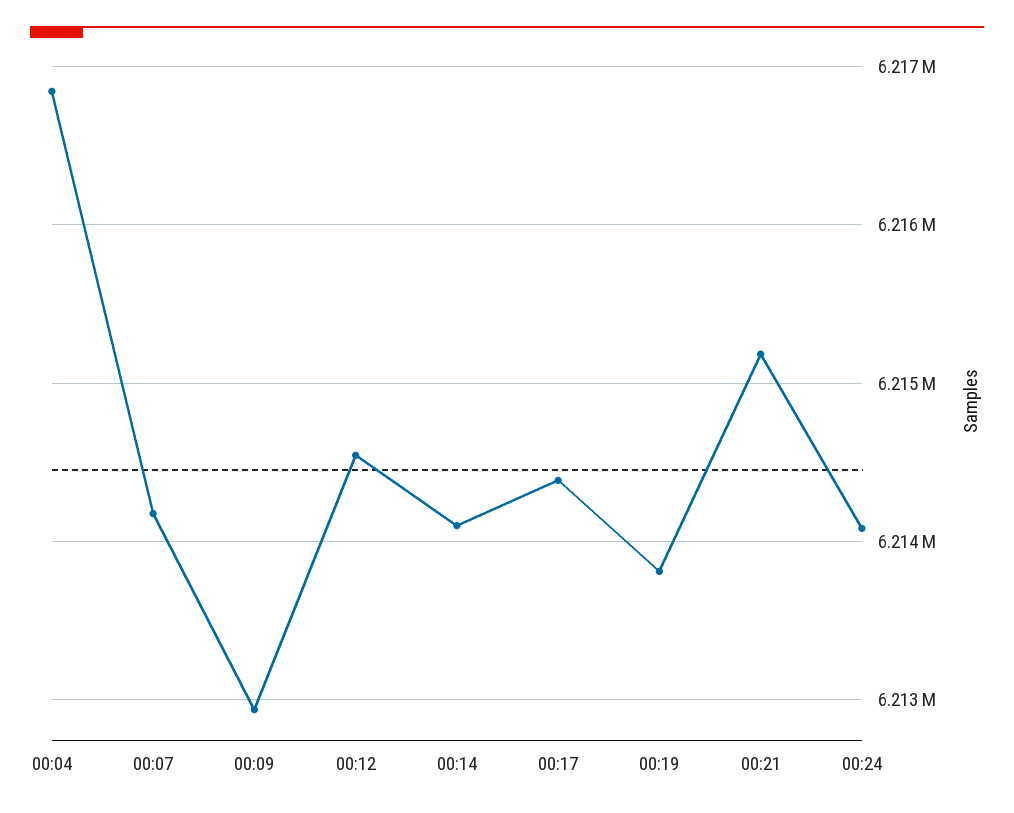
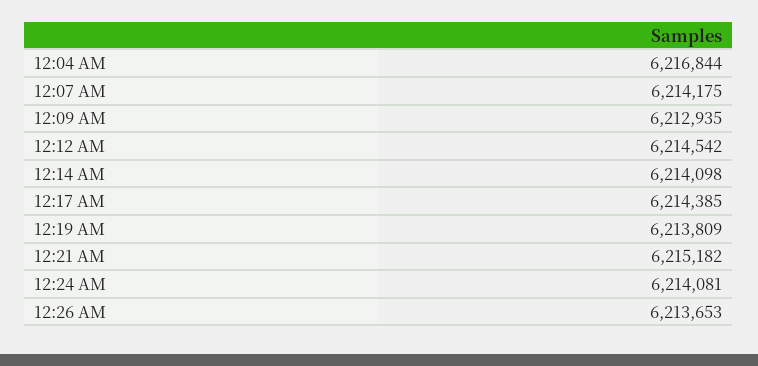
12:26 AM: none -> 6213653

